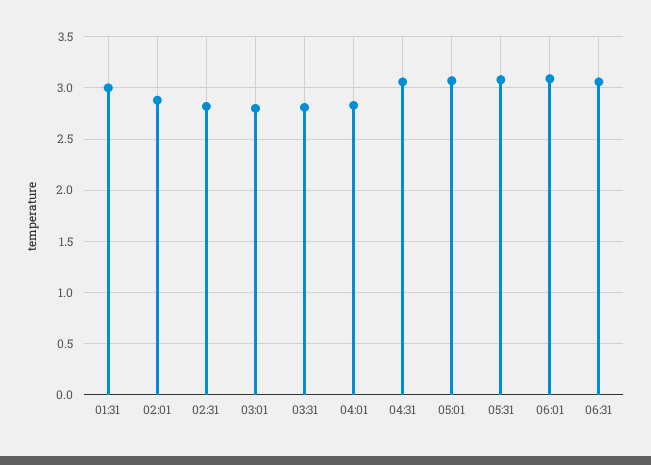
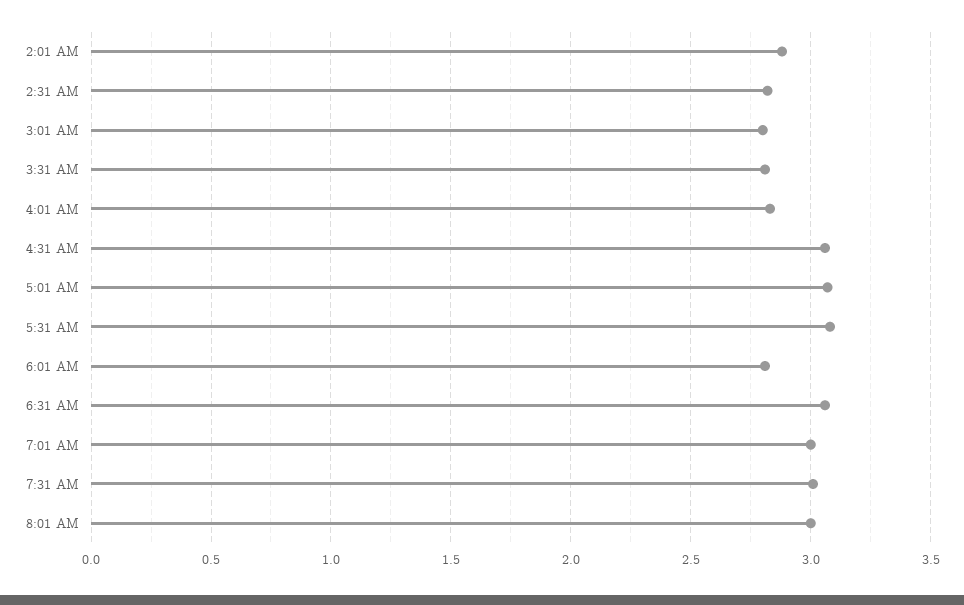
01:31: 3 -> none
06:01: 3.1 -> 2.8
7:01 AM: none -> 3
7:31 AM: none -> 3
8:01 AM: none -> 3

